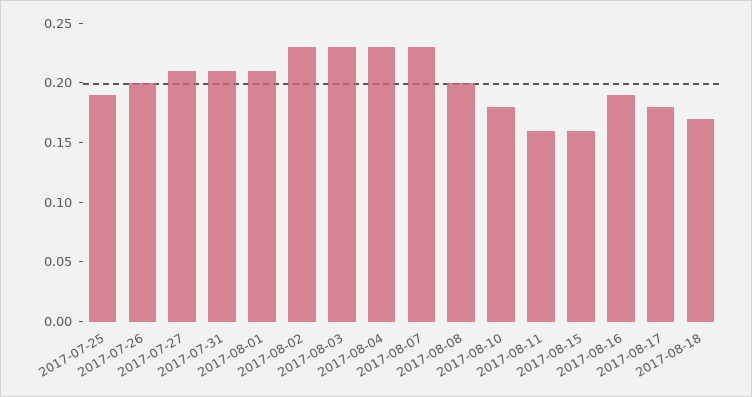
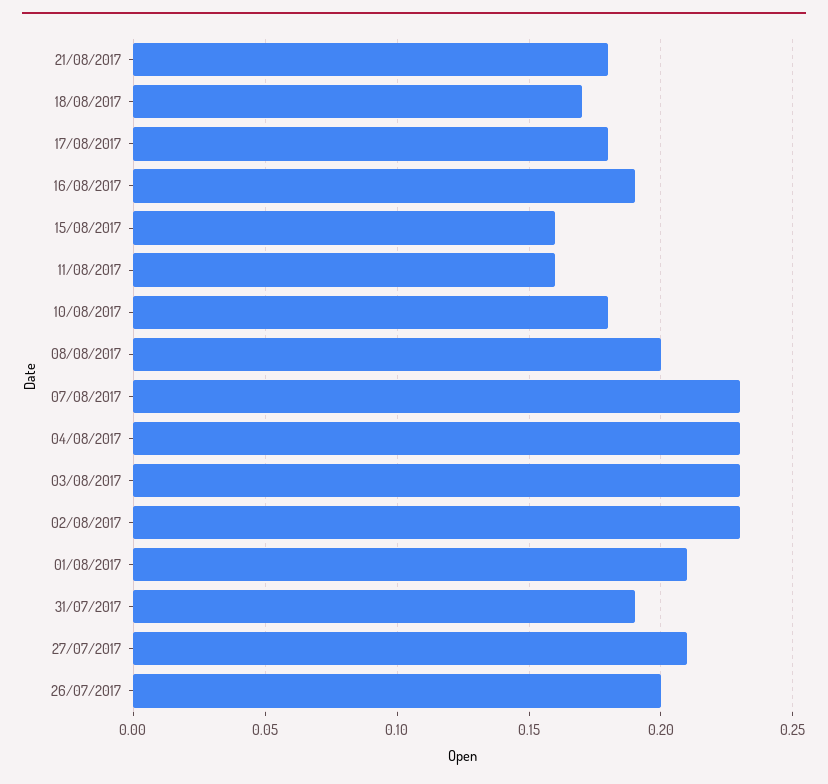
2017-07-25: 0.19 -> none
2017-07-31: 0.21 -> 0.19
21/08/2017: none -> 0.18

